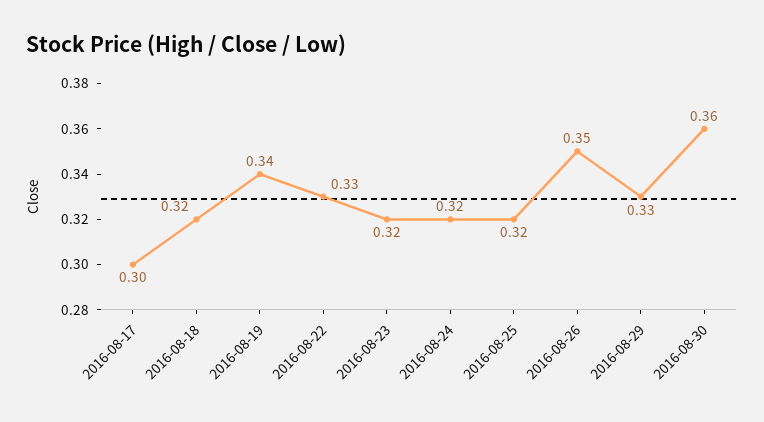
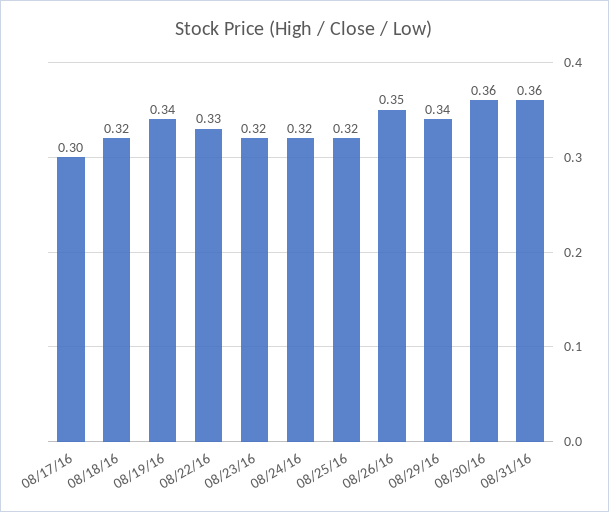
2016-08-29: 0.33 -> 0.34
08/31/16: none -> 0.36

